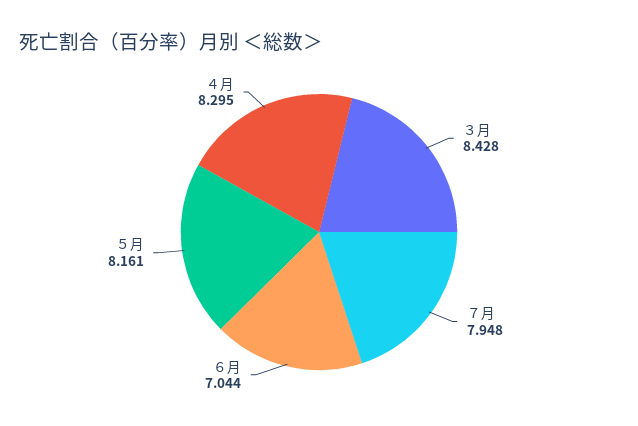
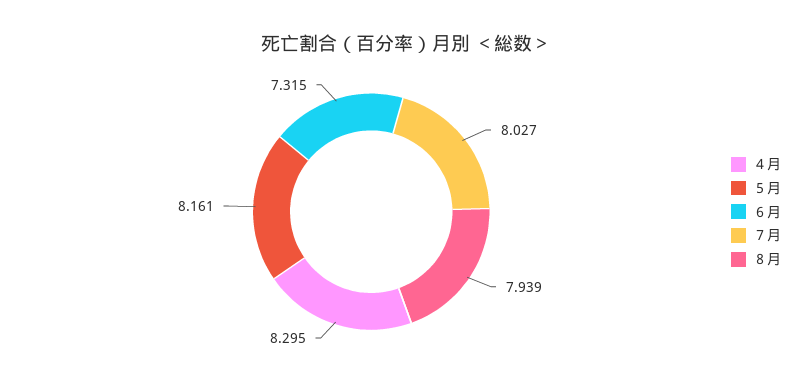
３月: 8.428 -> none
７月: 7.948 -> 8.027
６月: 7.044 -> 7.315
８月: none -> 7.939

